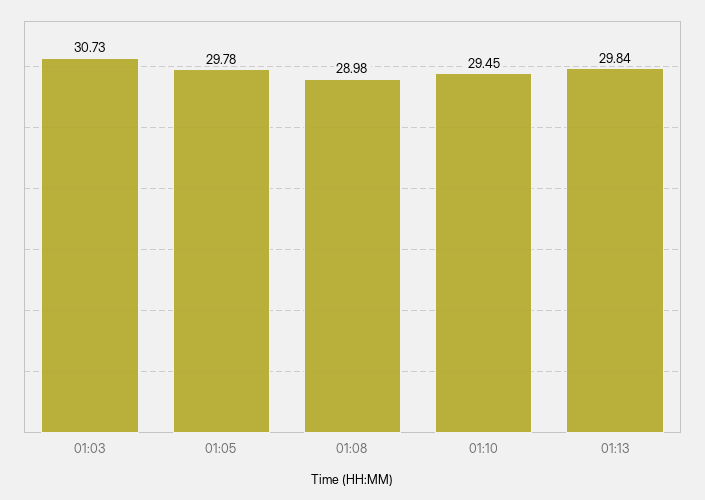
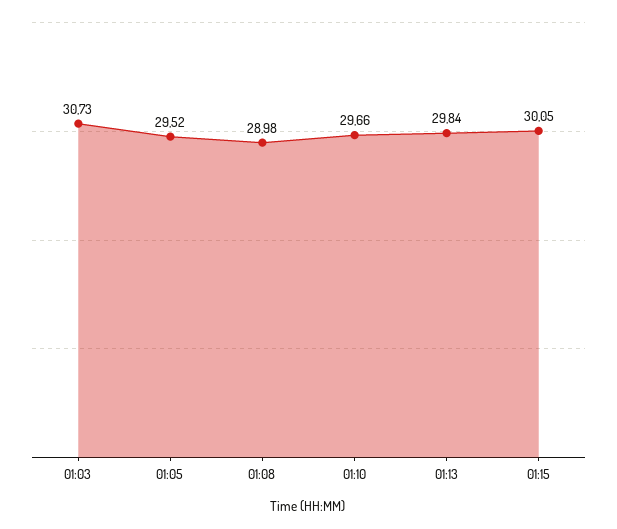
01:05: 29.78 -> 29.52
01:10: 29.45 -> 29.66
01:15: none -> 30.05

